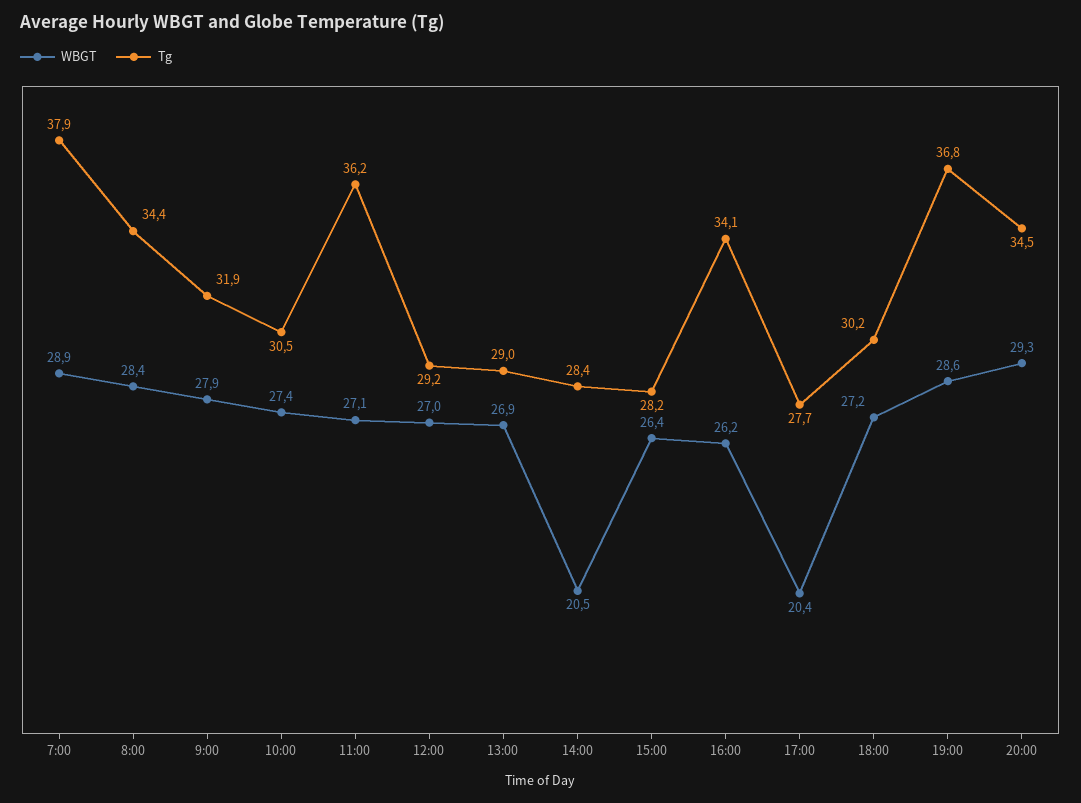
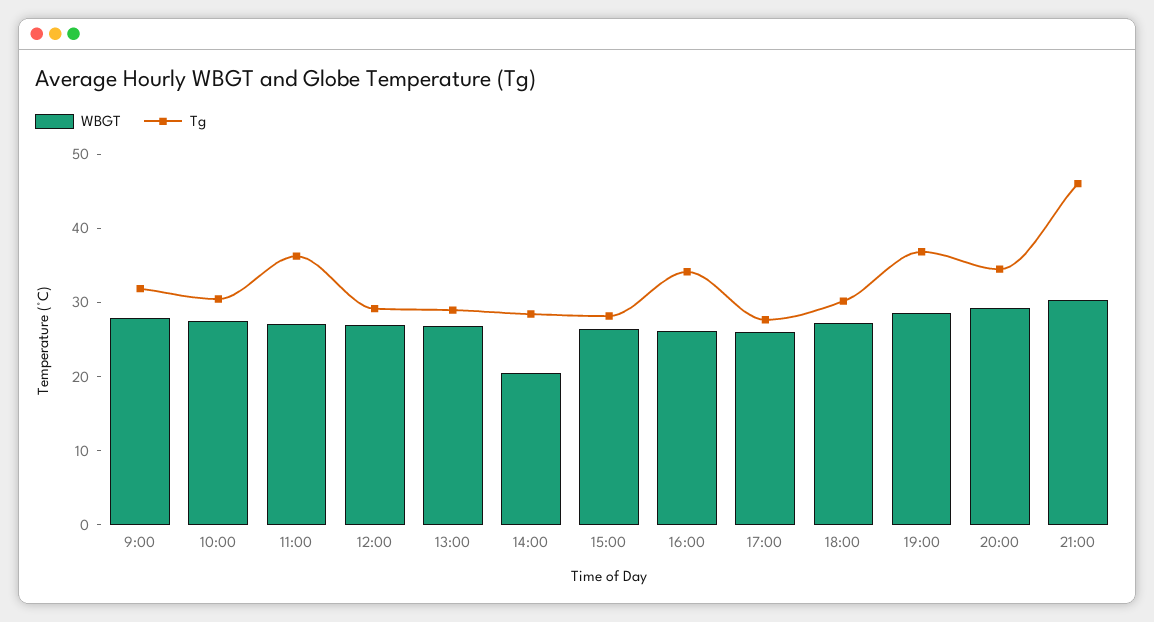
WBGT, 7:00: 28.9 -> none
Tg, 7:00: 37.9 -> none
WBGT, 8:00: 28.4 -> none
Tg, 8:00: 34.4 -> none
WBGT, 17:00: 20.4 -> 26
WBGT, 21:00: none -> 30
Tg, 21:00: none -> 46

